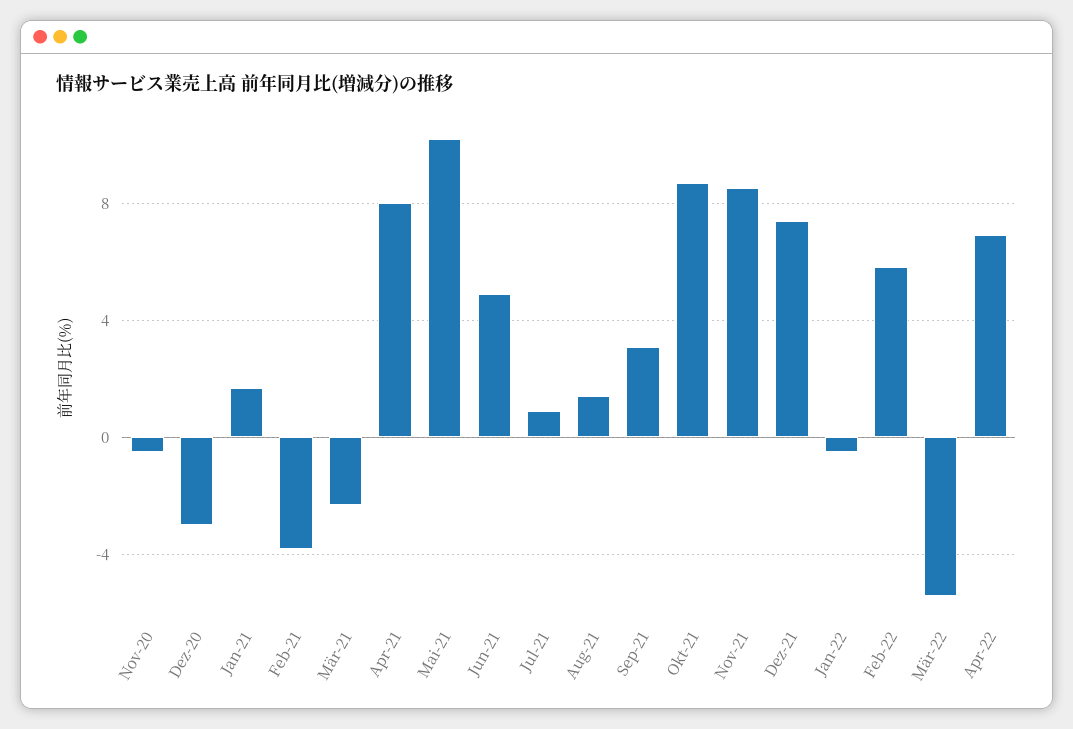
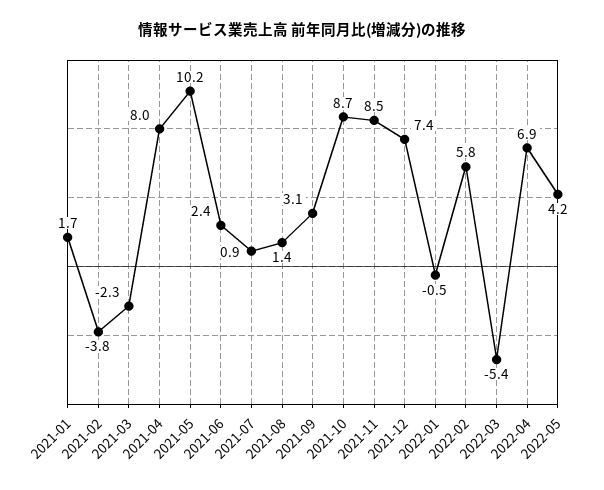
Nov-20: -0.5 -> none
Dez-20: -3 -> none
Jun-21: 5 -> 2.4
2022-05: none -> 4.2

